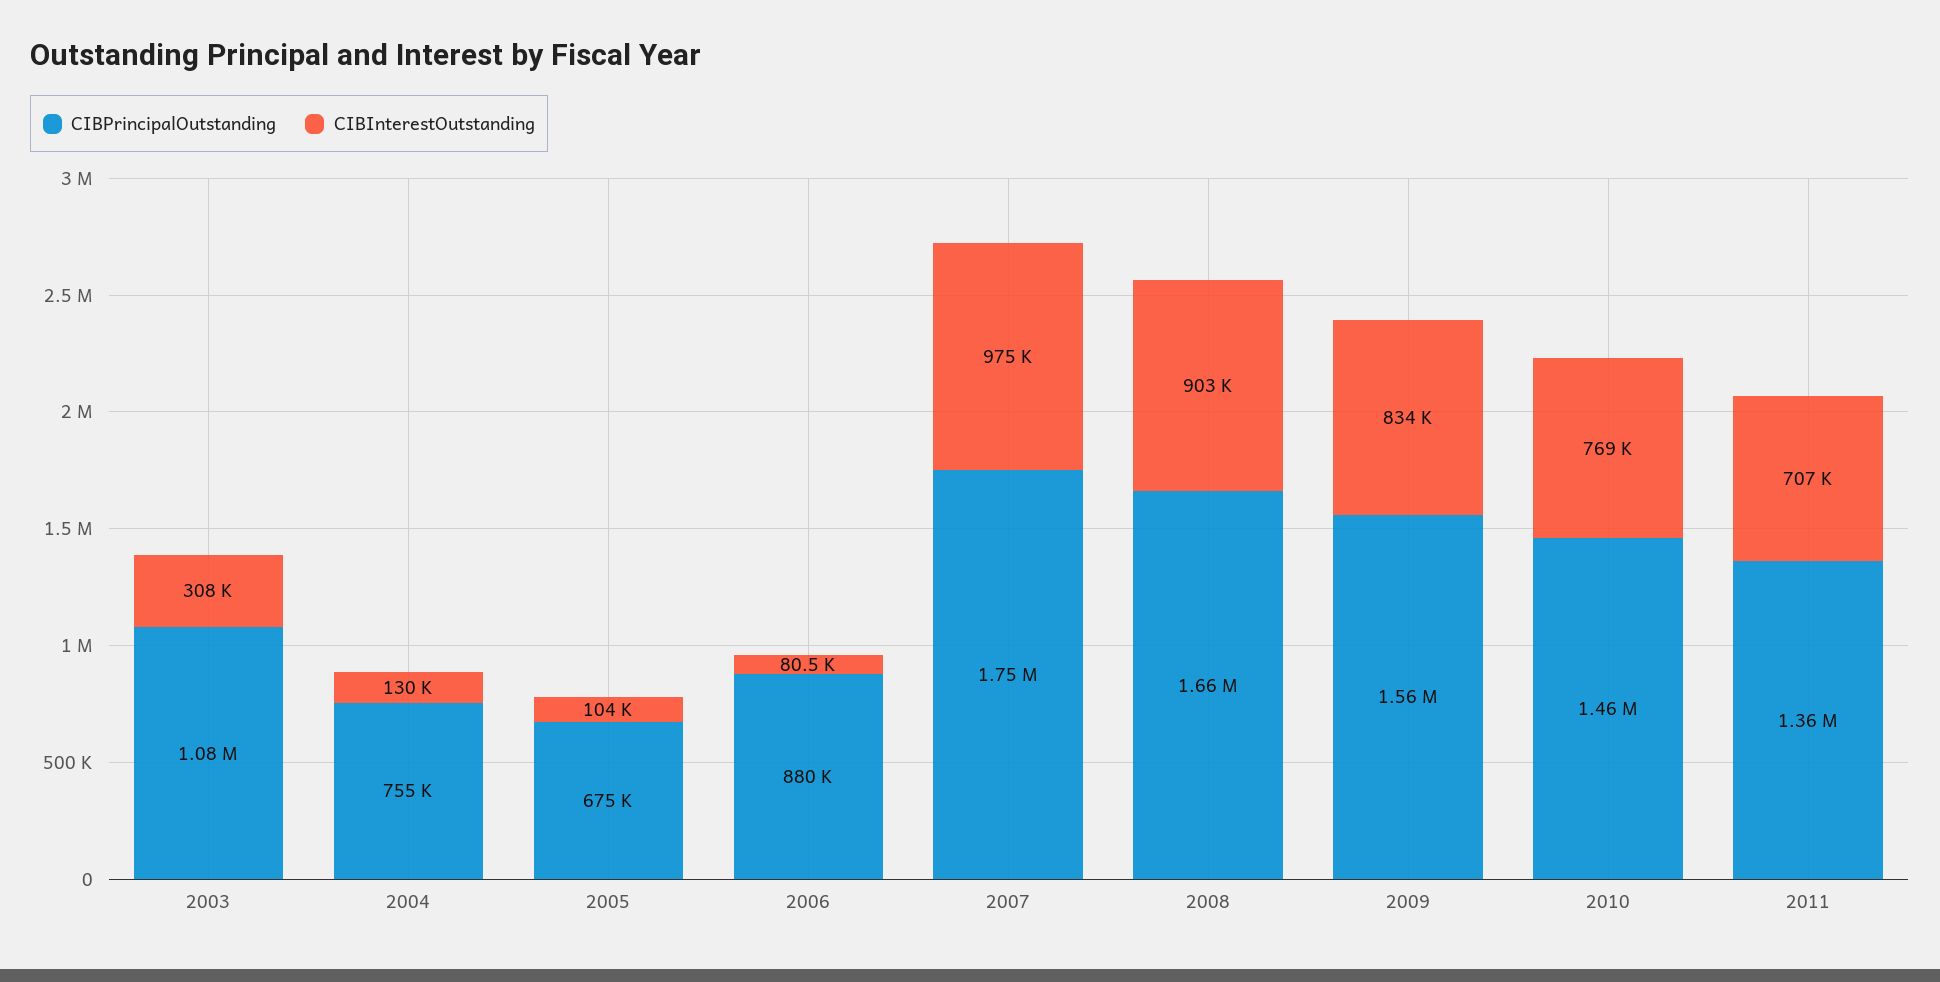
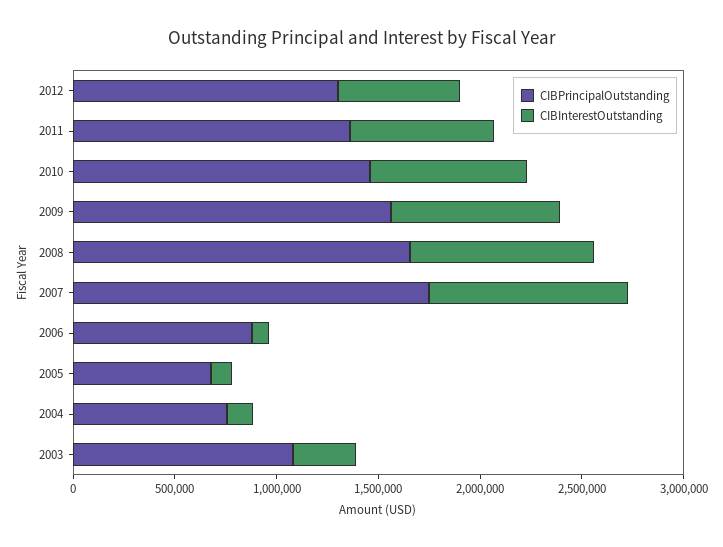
CIBPrincipalOutstanding, 2012: none -> 1300000
CIBInterestOutstanding, 2012: none -> 600000

